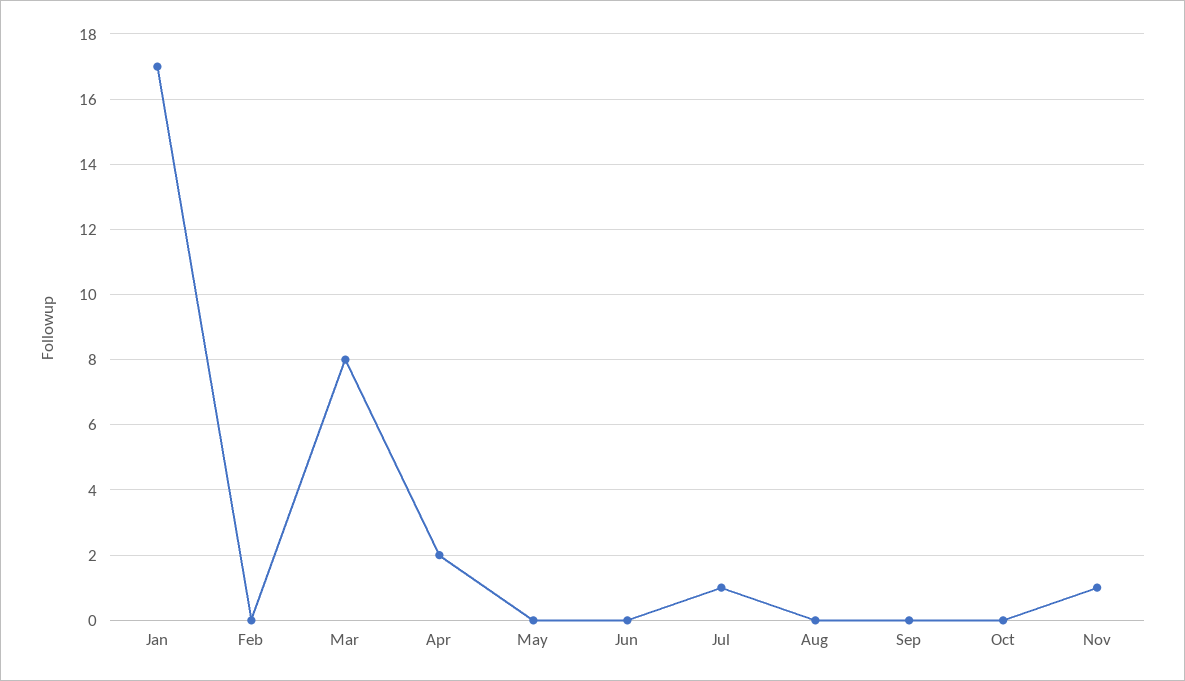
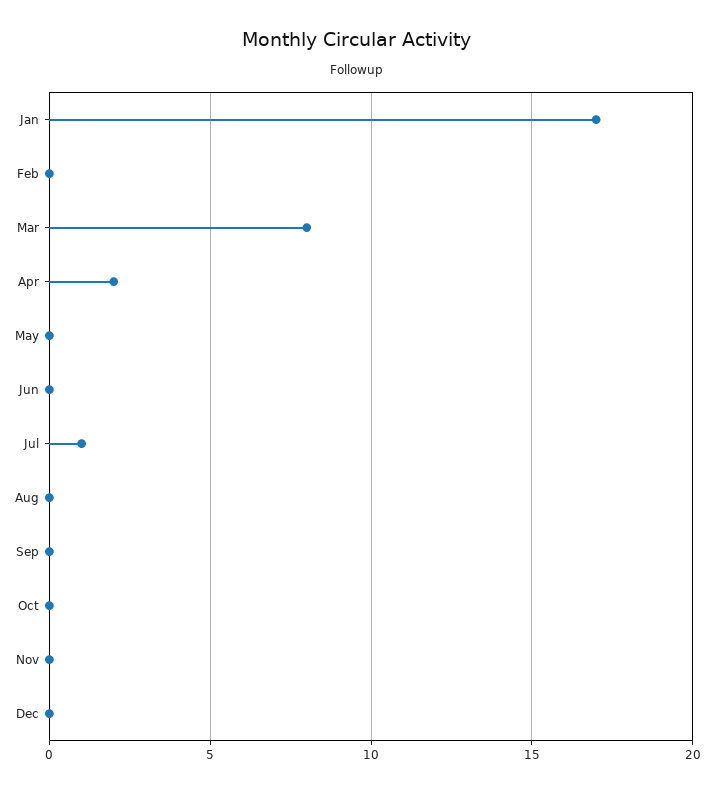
Nov: 1 -> 0
Dec: none -> 0

